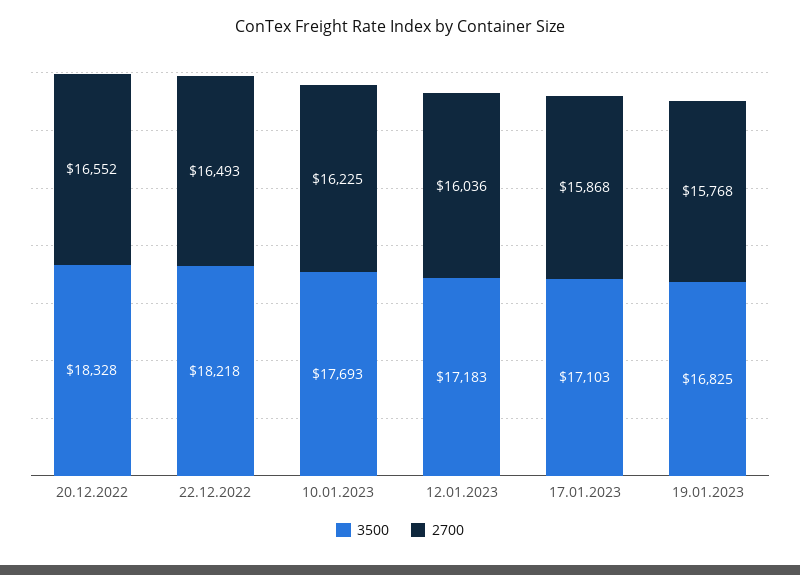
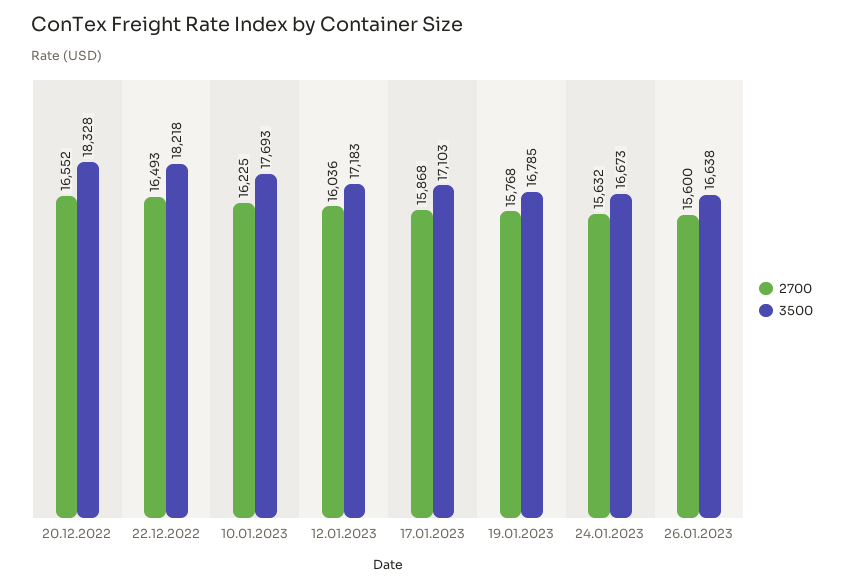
3500, 19.01.2023: 16825 -> 16785
2700, 24.01.2023: none -> 15632
3500, 24.01.2023: none -> 16673
2700, 26.01.2023: none -> 15600
3500, 26.01.2023: none -> 16638

